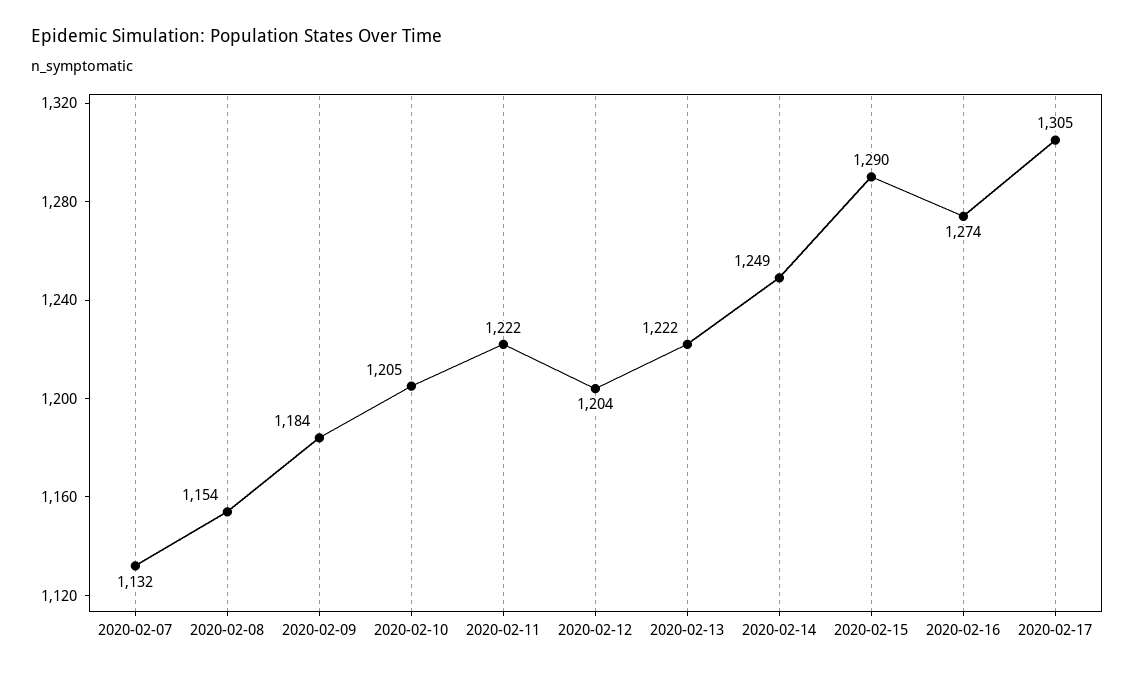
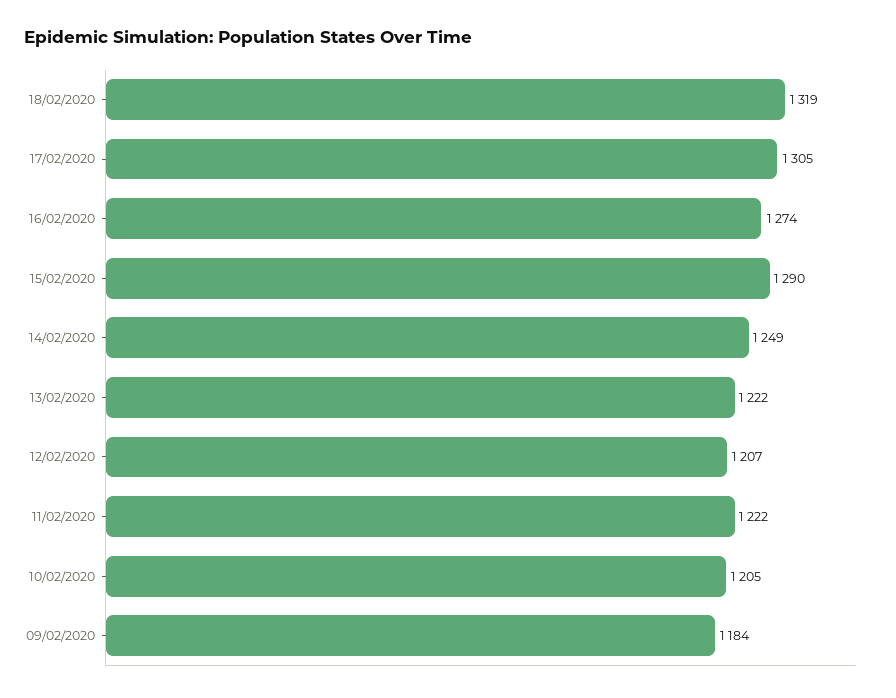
2020-02-07: 1132 -> none
2020-02-08: 1154 -> none
2020-02-12: 1204 -> 1207
18/02/2020: none -> 1319

